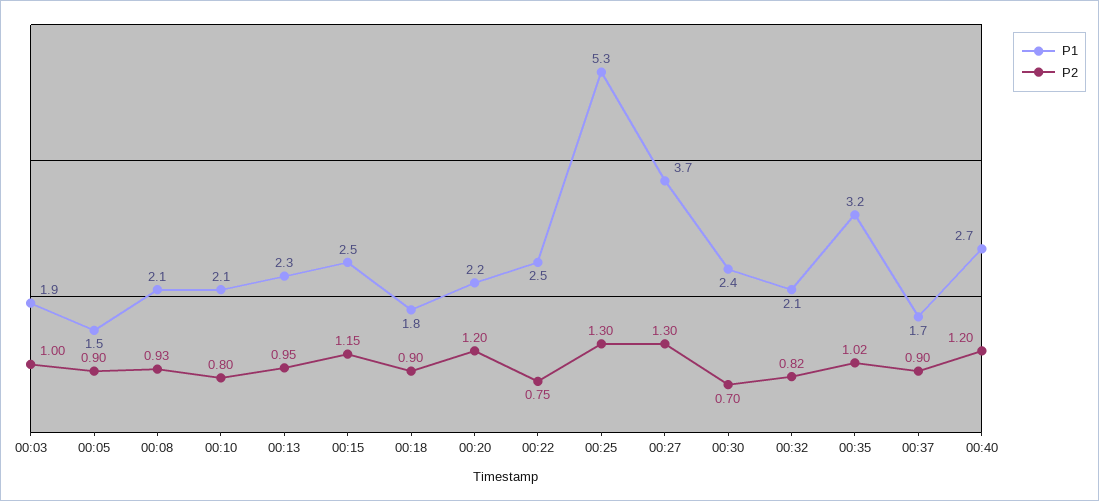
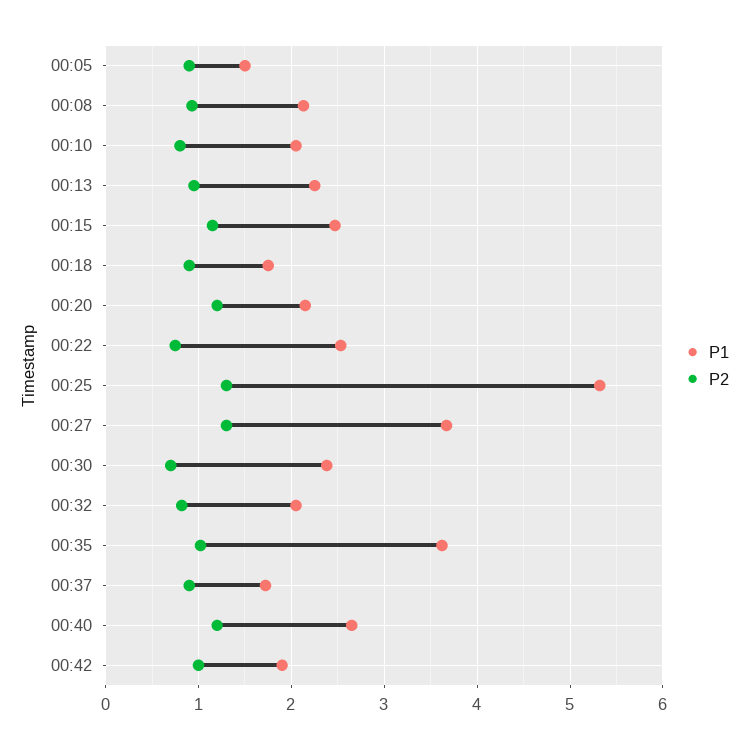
P1, 00:03: 1.9 -> none
P2, 00:03: 1 -> none
P1, 00:35: 3.2 -> 3.6
P1, 00:42: none -> 1.9
P2, 00:42: none -> 1

